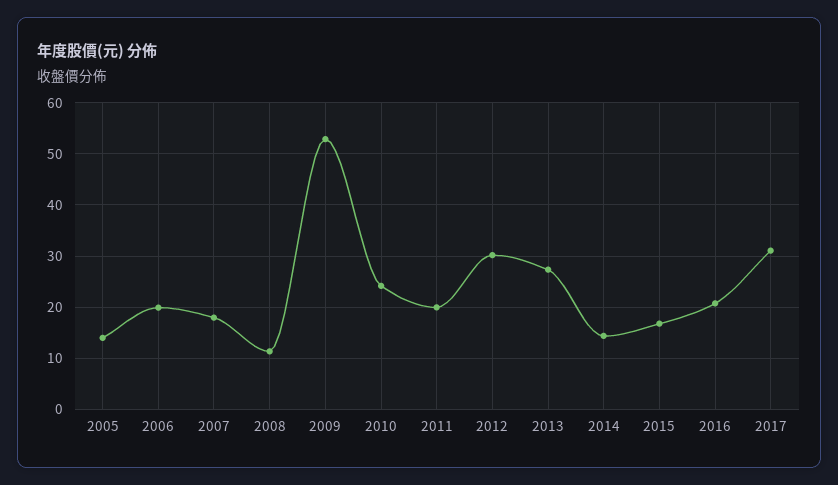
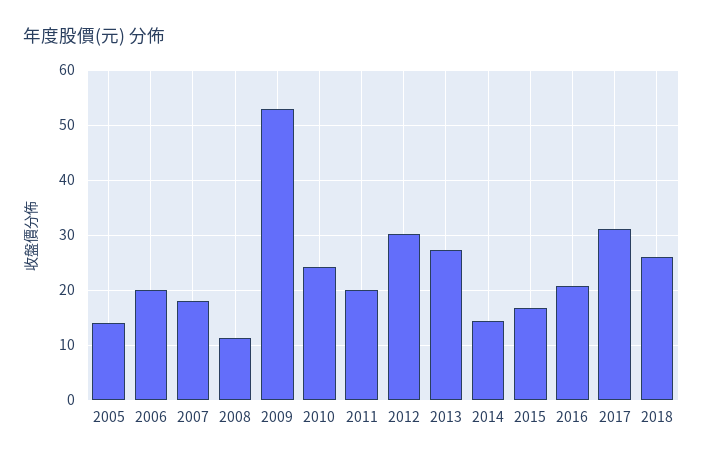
2018: none -> 26

